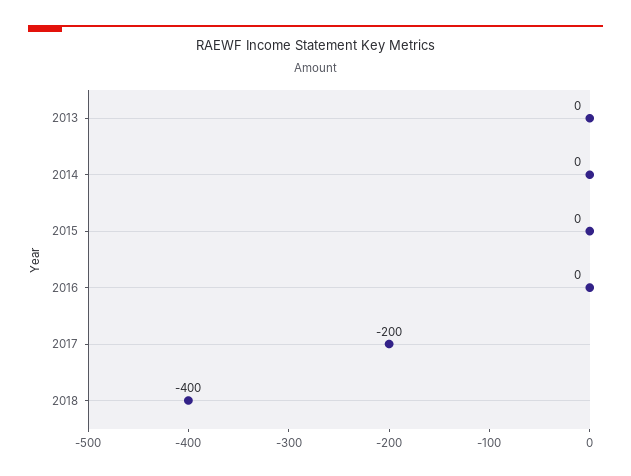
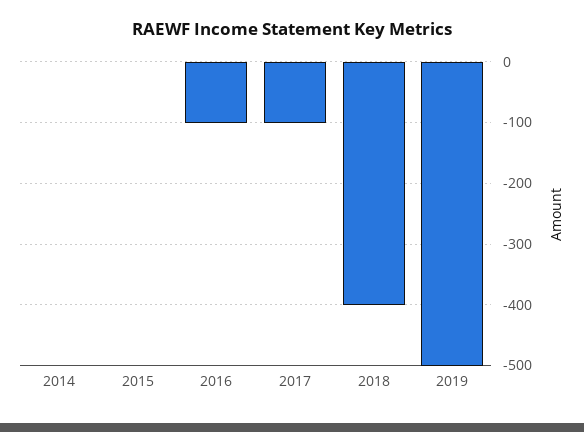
2013: 0 -> none
2016: 0 -> -100
2017: -200 -> -100
2019: none -> -500

